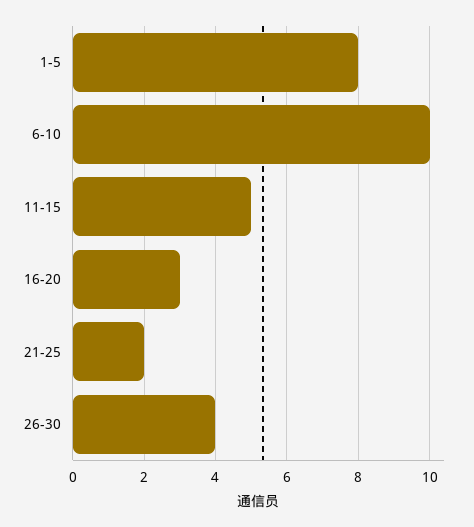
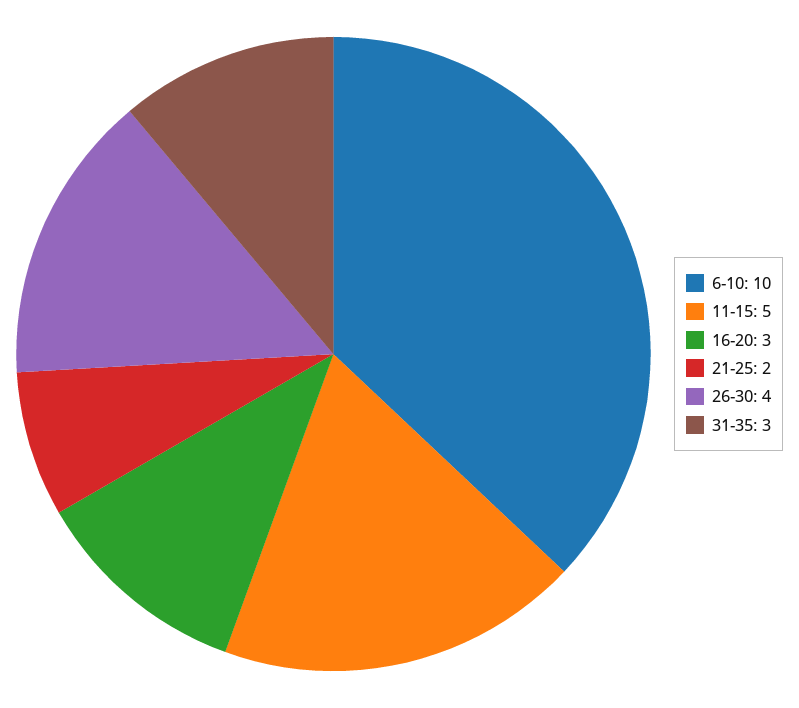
1-5: 8 -> none
31-35: none -> 3

